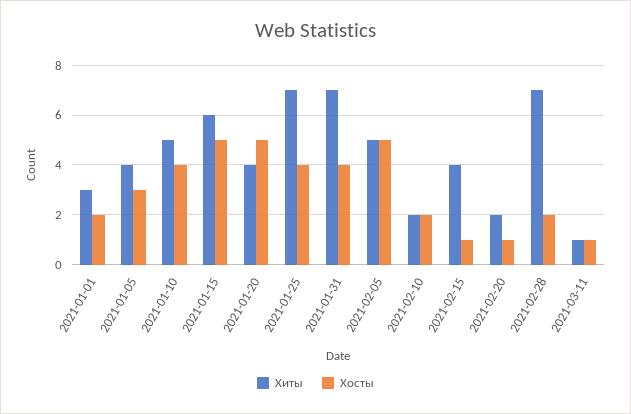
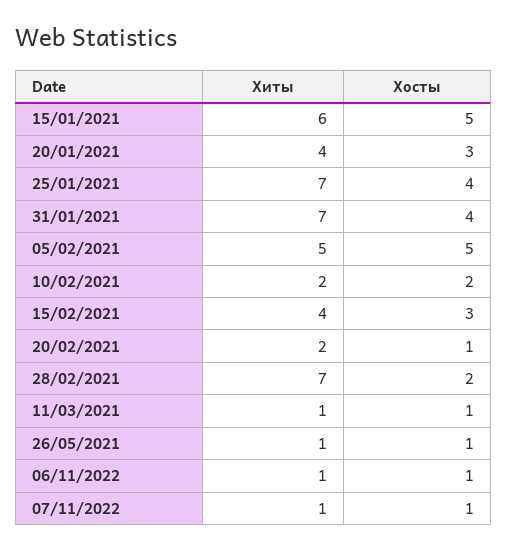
Хиты, 2021-01-01: 3 -> none
Хосты, 2021-01-01: 2 -> none
Хиты, 2021-01-05: 4 -> none
Хосты, 2021-01-05: 3 -> none
Хиты, 2021-01-10: 5 -> none
Хосты, 2021-01-10: 4 -> none
Хосты, 2021-01-20: 5 -> 3
Хосты, 2021-02-15: 1 -> 3
Хиты, 26/05/2021: none -> 1
Хосты, 26/05/2021: none -> 1
Хиты, 06/11/2022: none -> 1
Хосты, 06/11/2022: none -> 1
Хиты, 07/11/2022: none -> 1
Хосты, 07/11/2022: none -> 1

